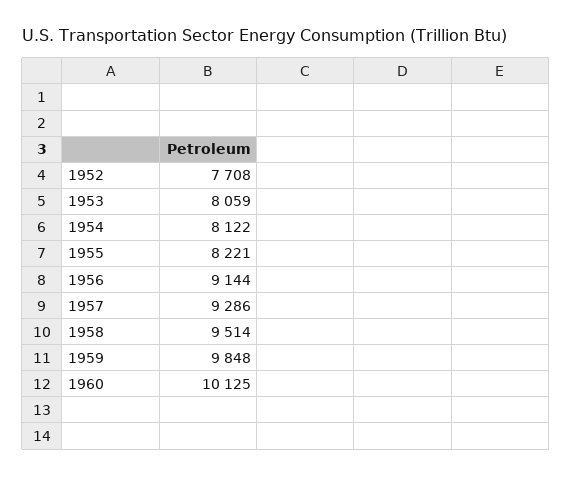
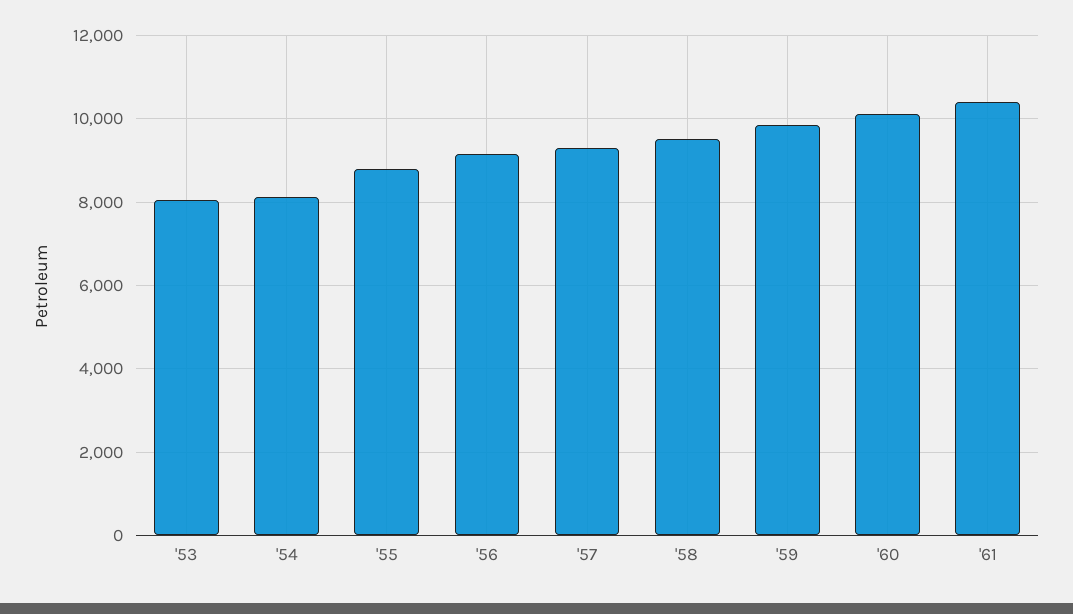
1952: 7708 -> none
1955: 8221 -> 8800
'61: none -> 10400

